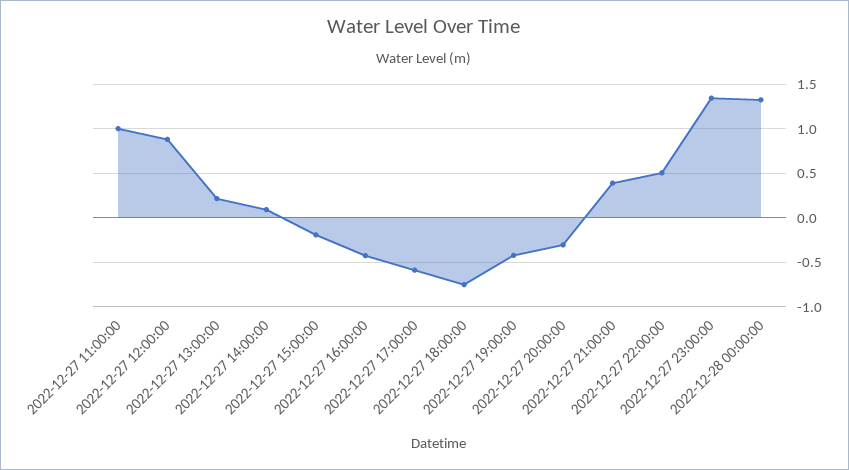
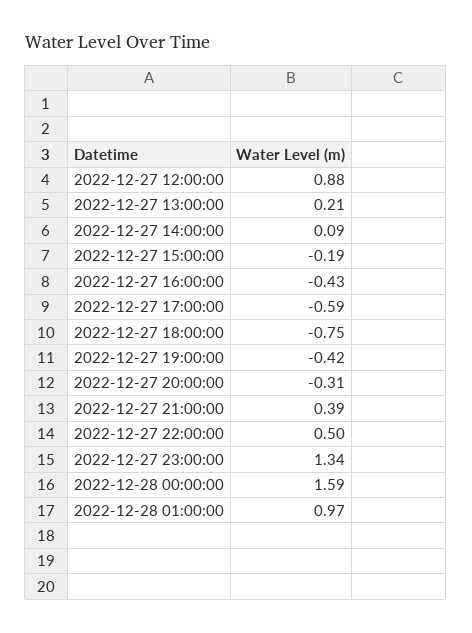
2022-12-27 11:00:00: 1 -> none
2022-12-28 00:00:00: 1.3 -> 1.59
2022-12-28 01:00:00: none -> 0.97

